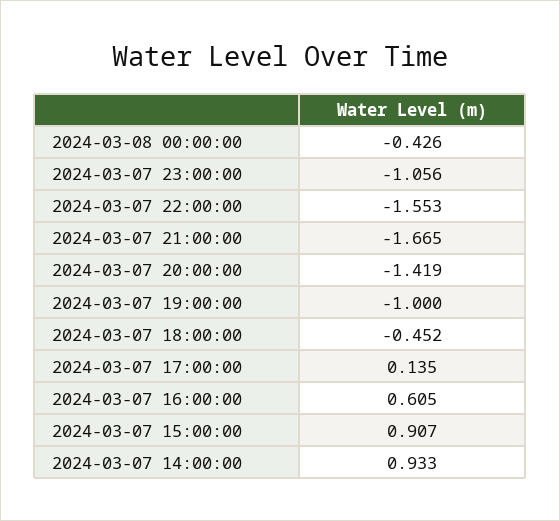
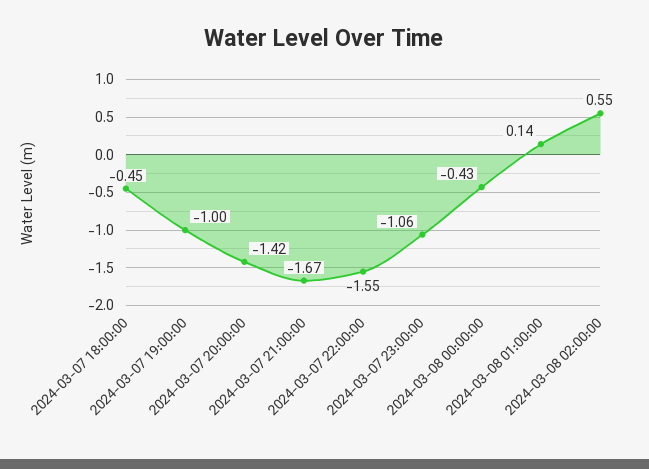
2024-03-07 17:00:00: 0.135 -> none
2024-03-07 16:00:00: 0.605 -> none
2024-03-07 15:00:00: 0.907 -> none
2024-03-07 14:00:00: 0.933 -> none
2024-03-08 01:00:00: none -> 0.14
2024-03-08 02:00:00: none -> 0.55

